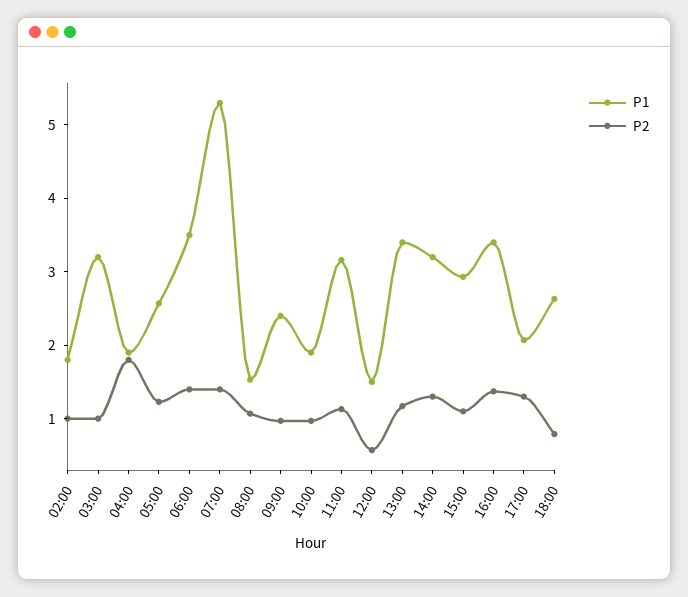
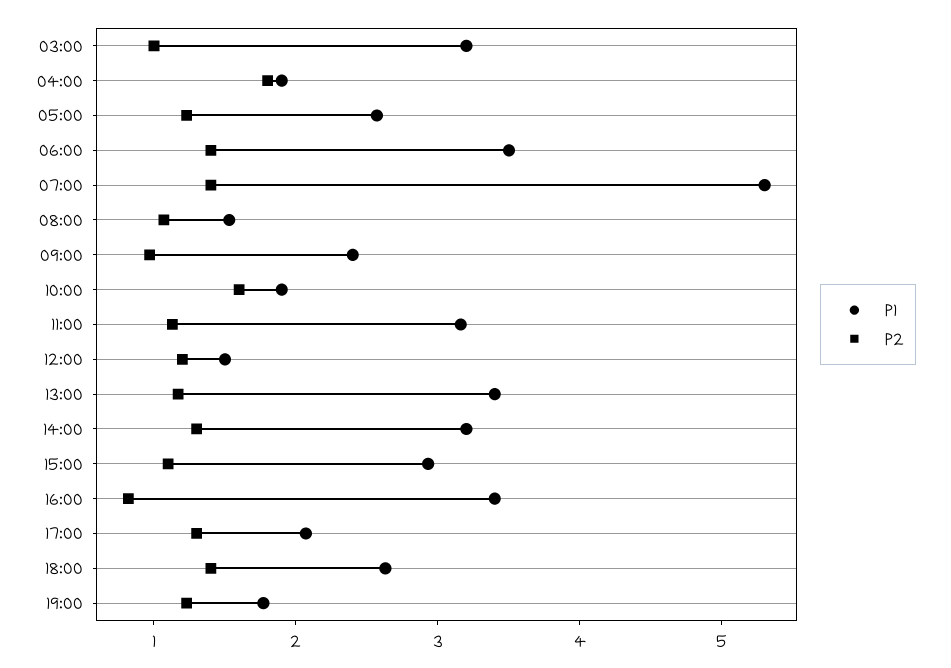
P1, 02:00: 1.8 -> none
P2, 02:00: 1 -> none
P2, 10:00: 1 -> 1.6
P2, 12:00: 0.6 -> 1.2
P2, 16:00: 1.4 -> 0.8
P2, 18:00: 0.8 -> 1.4
P1, 19:00: none -> 1.8
P2, 19:00: none -> 1.2

